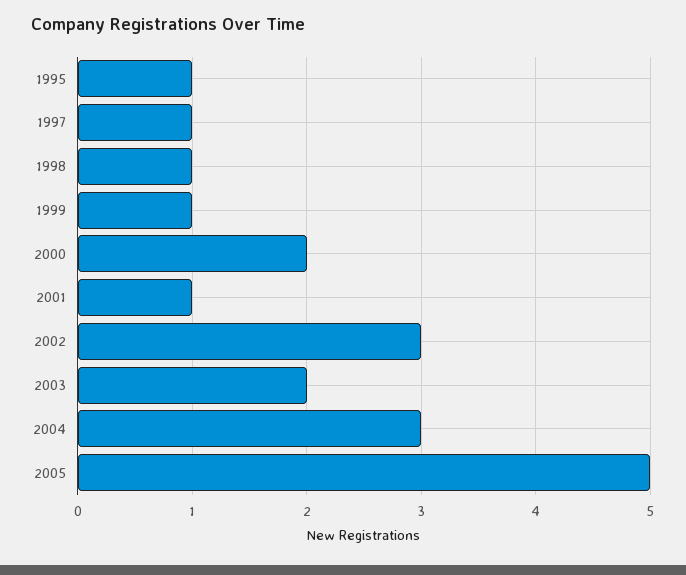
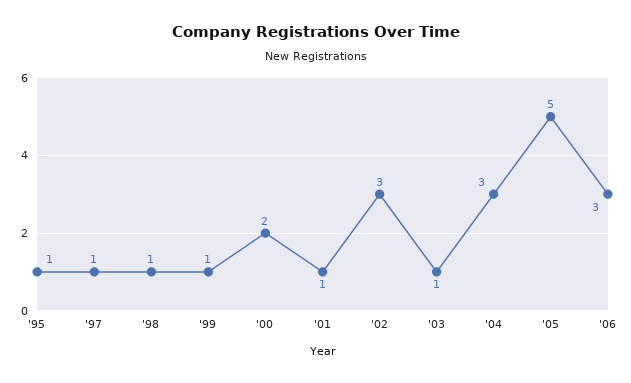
2003: 2 -> 1
'06: none -> 3

